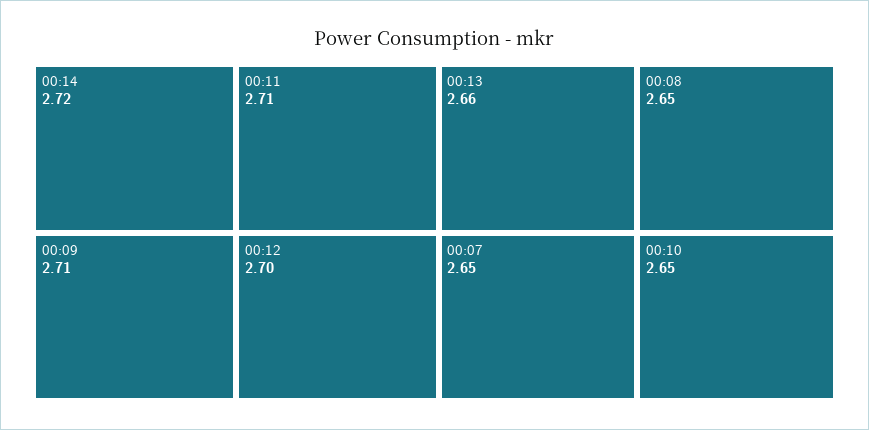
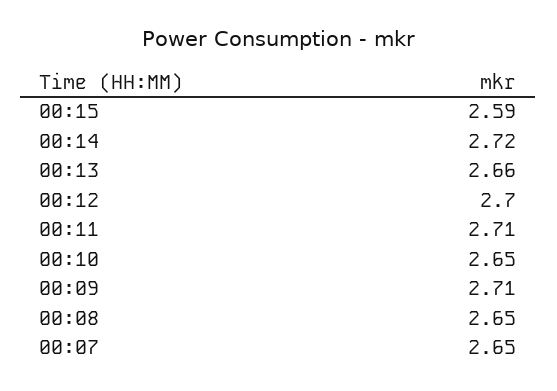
00:15: none -> 2.59

